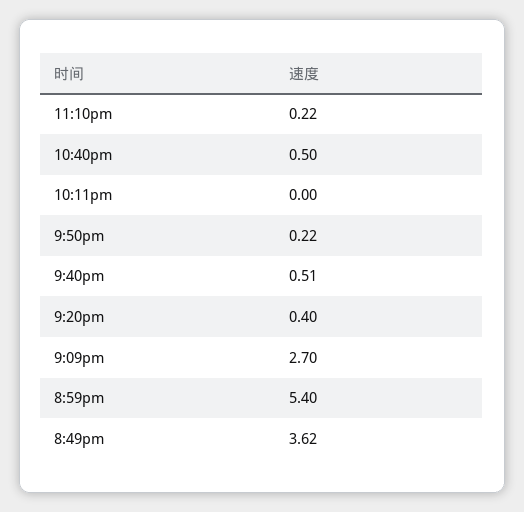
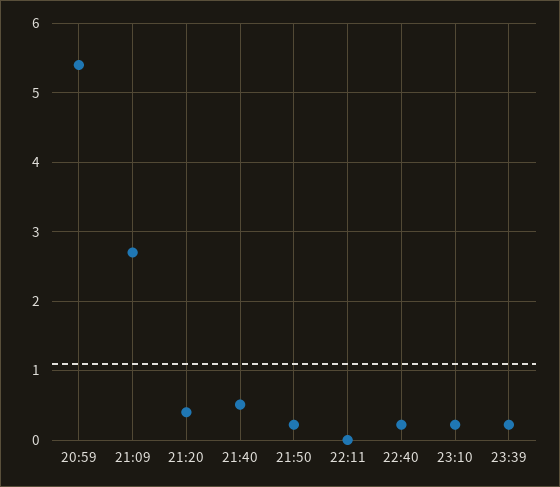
10:40pm: 0.5 -> 0.2
8:49pm: 3.62 -> none
23:39: none -> 0.2

